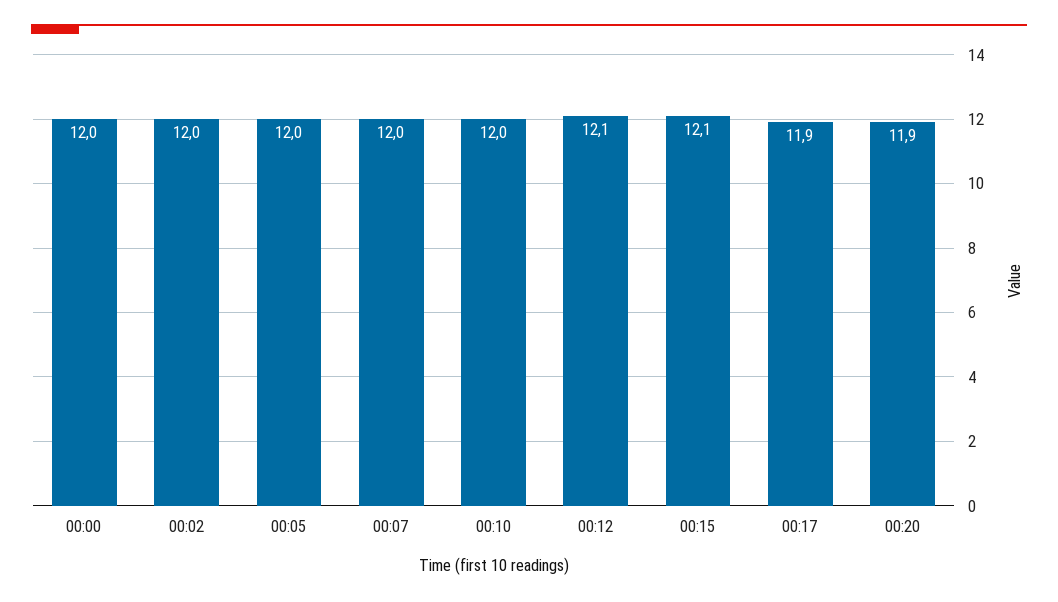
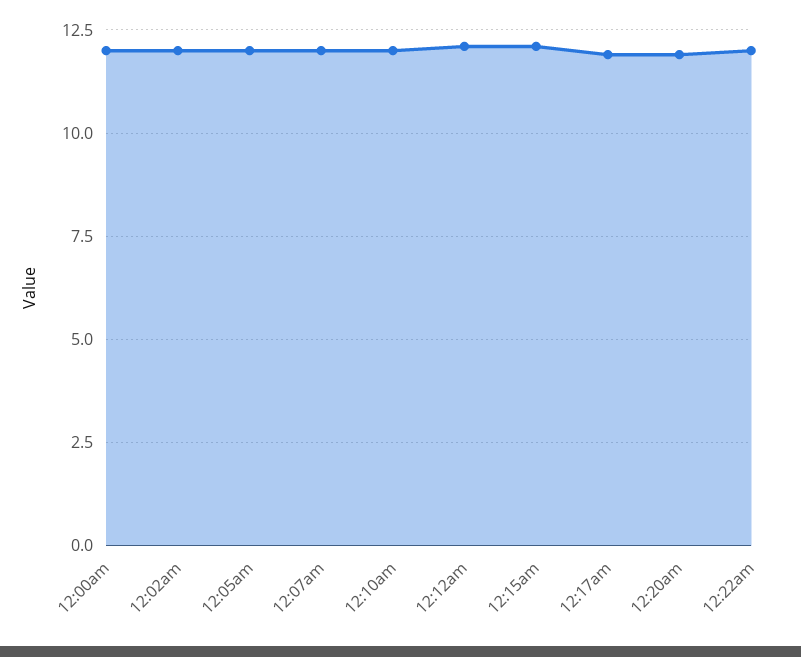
12:22am: none -> 12

